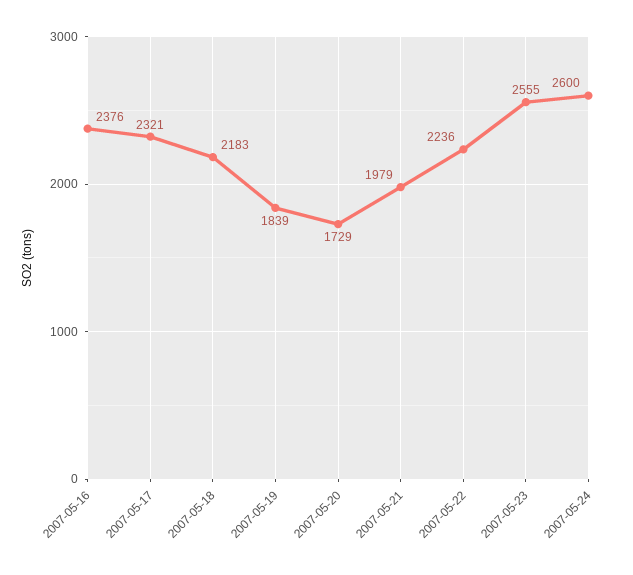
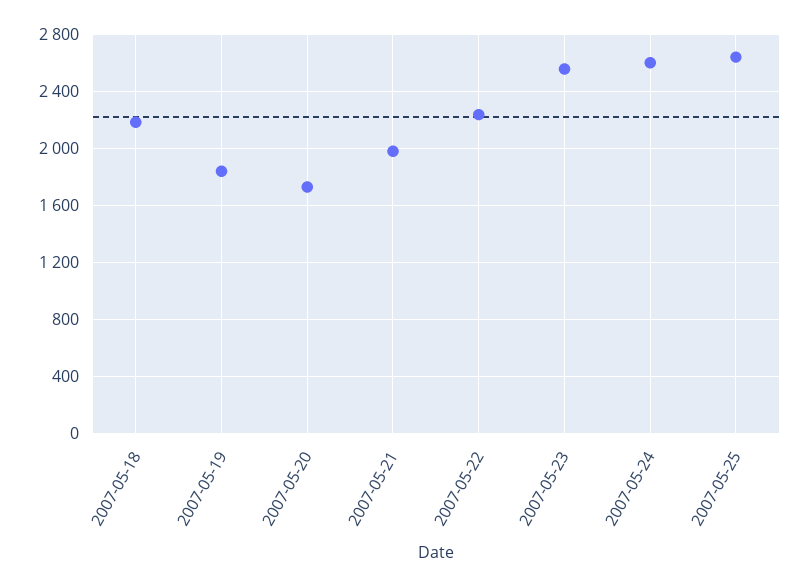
2007-05-16: 2376 -> none
2007-05-17: 2321 -> none
2007-05-25: none -> 2650

